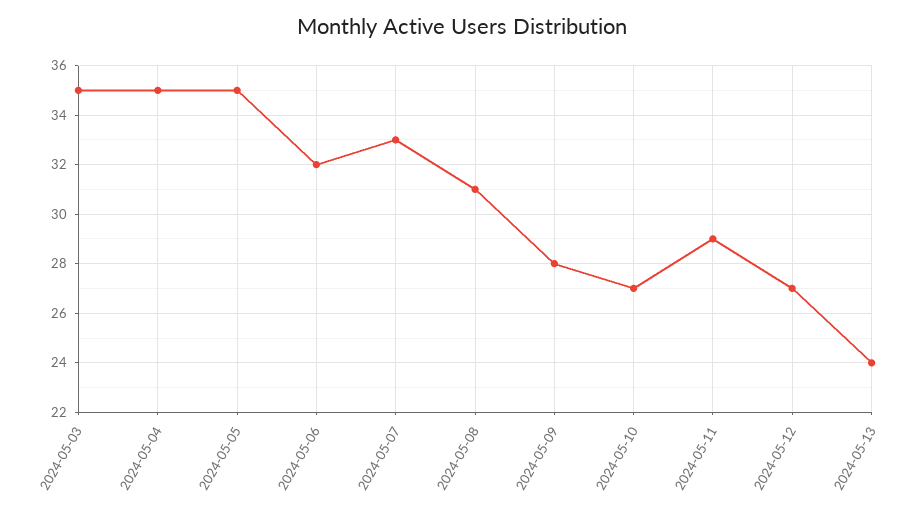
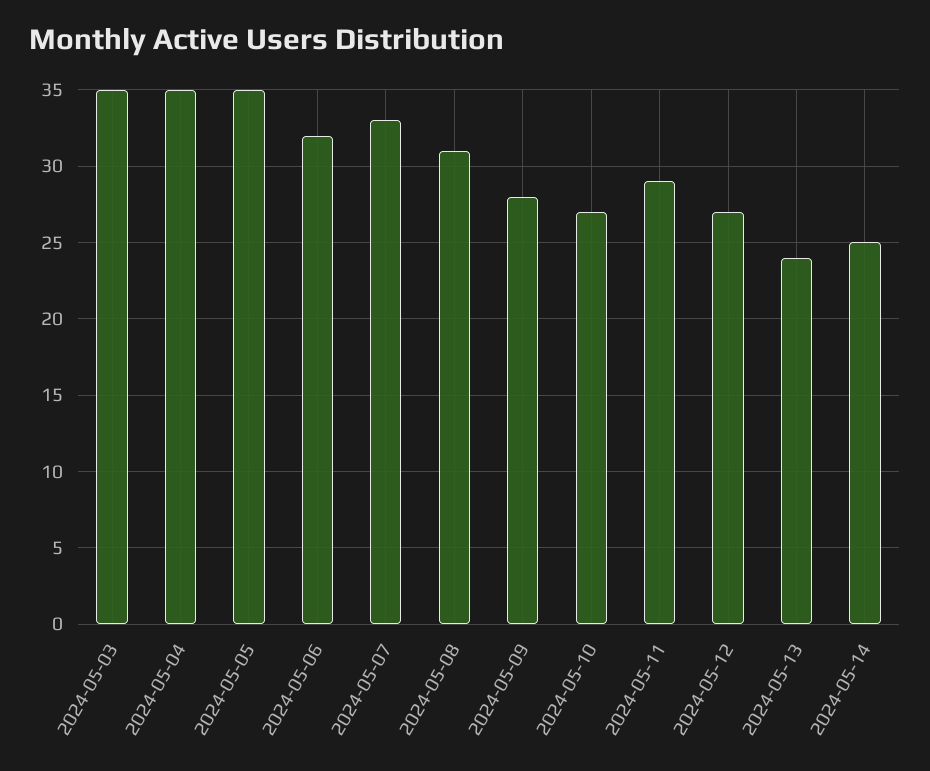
2024-05-14: none -> 25

